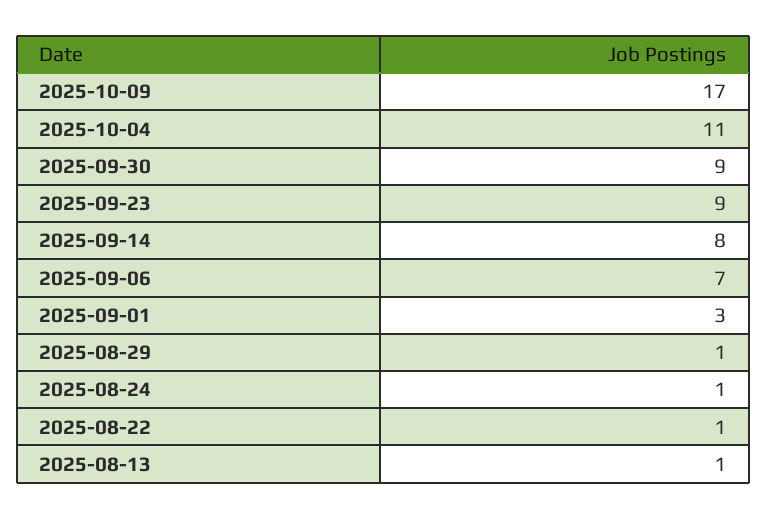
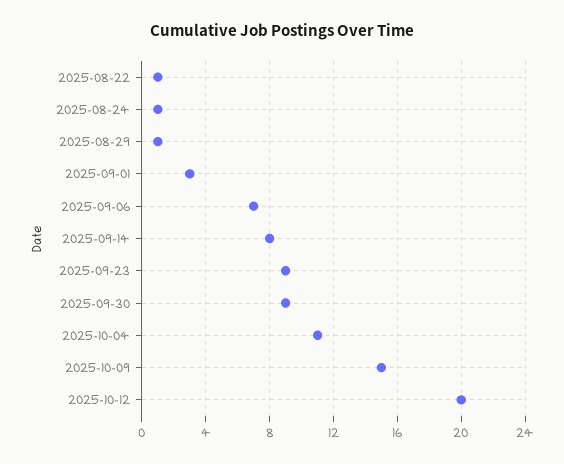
2025-10-09: 17 -> 15
2025-08-13: 1 -> none
2025-10-12: none -> 20

